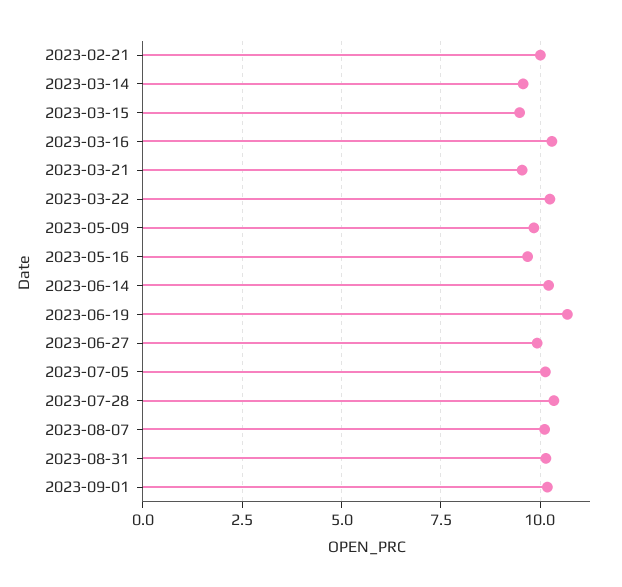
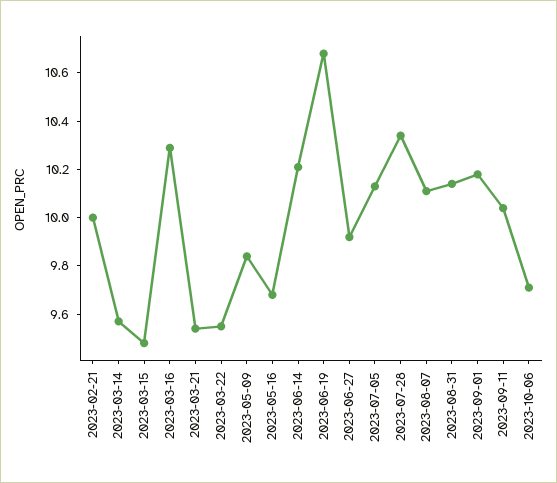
2023-03-22: 10.25 -> 9.55
2023-09-11: none -> 10.05
2023-10-06: none -> 9.7

